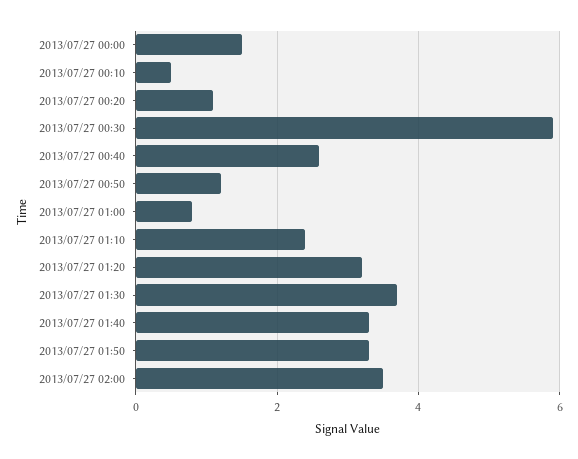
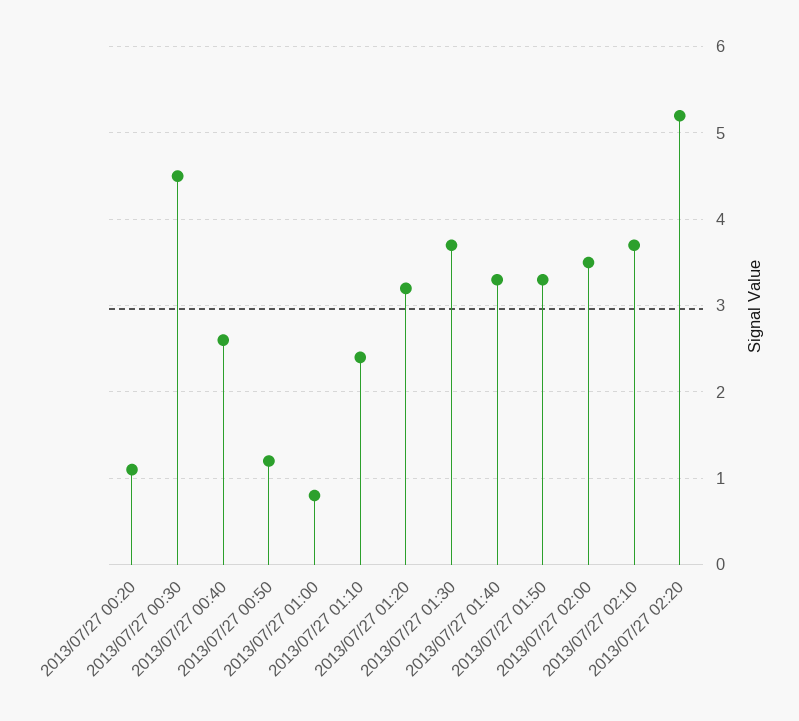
2013/07/27 00:00: 1.5 -> none
2013/07/27 00:10: 0.5 -> none
2013/07/27 00:30: 6 -> 4.5
2013/07/27 02:10: none -> 3.7
2013/07/27 02:20: none -> 5.2

